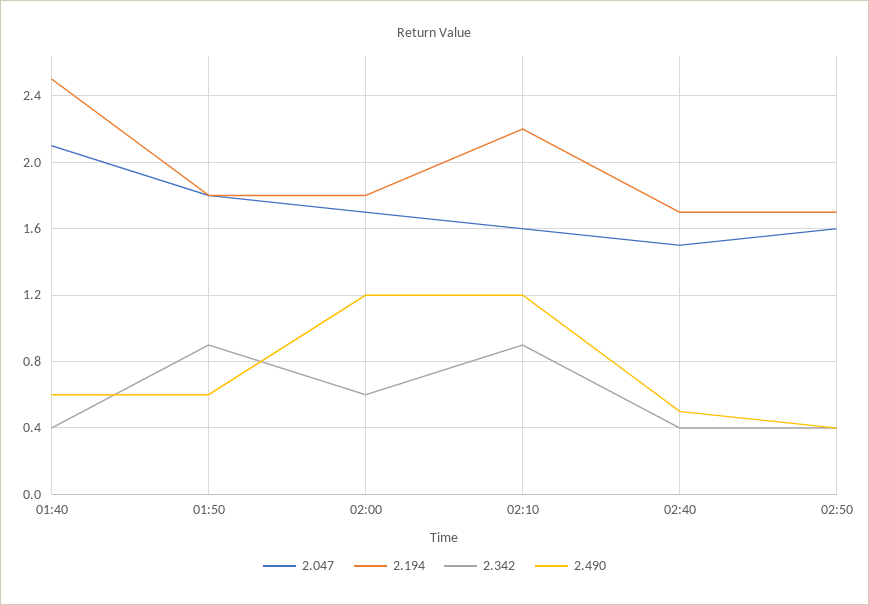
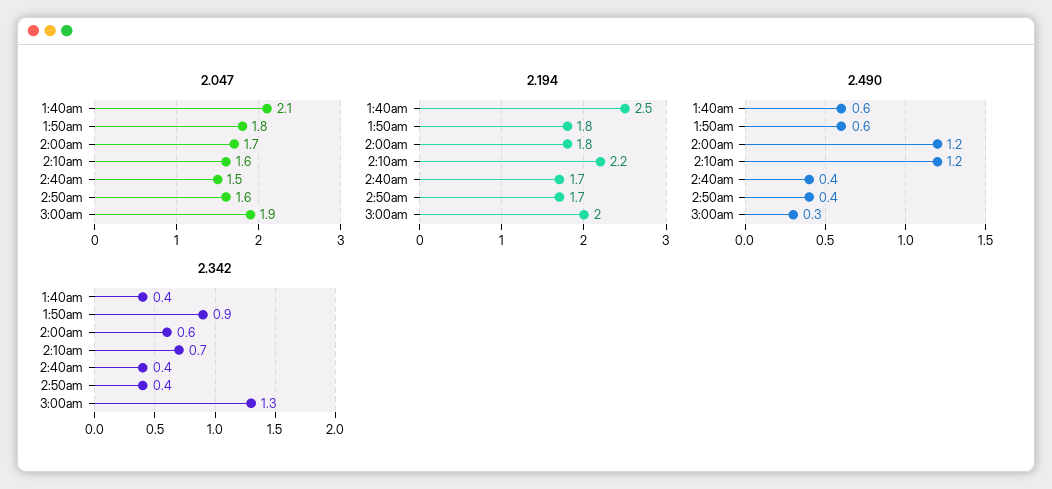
2.342, 02:10: 0.9 -> 0.7
2.490, 02:40: 0.5 -> 0.4
2.047, 3:00am: none -> 1.9
2.194, 3:00am: none -> 2
2.490, 3:00am: none -> 0.3
2.342, 3:00am: none -> 1.3

